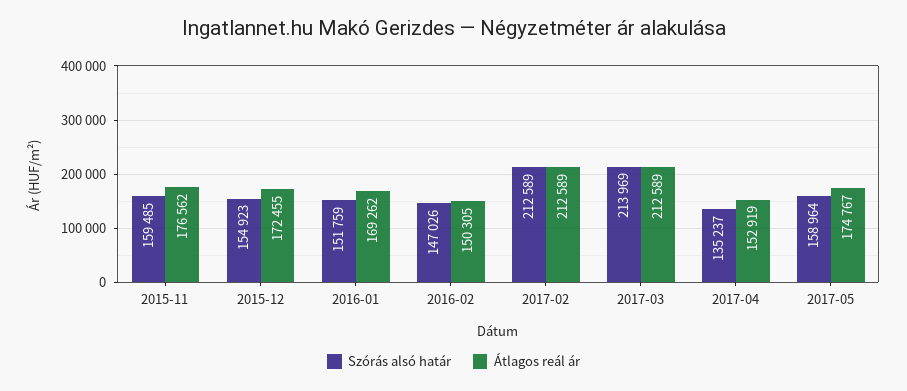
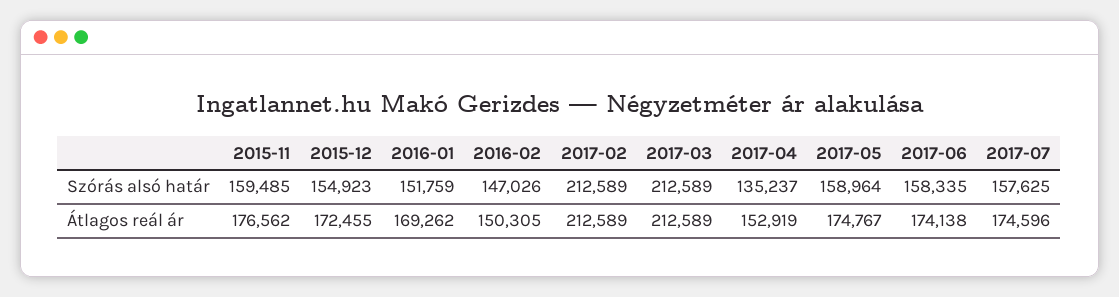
Szórás alsó határ, 2017-03: 213969 -> 212589
Szórás alsó határ, 2017-06: none -> 158335
Szórás alsó határ, 2017-07: none -> 157625
Átlagos reál ár, 2017-06: none -> 174138
Átlagos reál ár, 2017-07: none -> 174596

